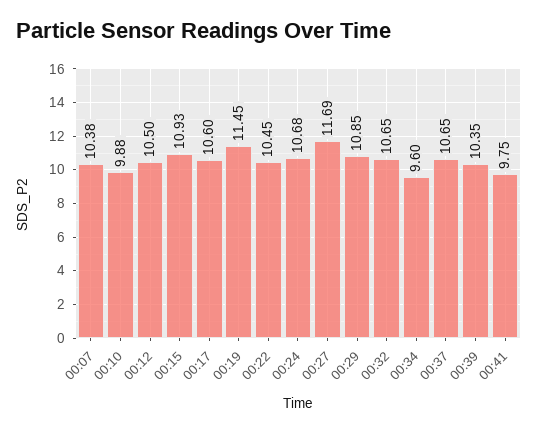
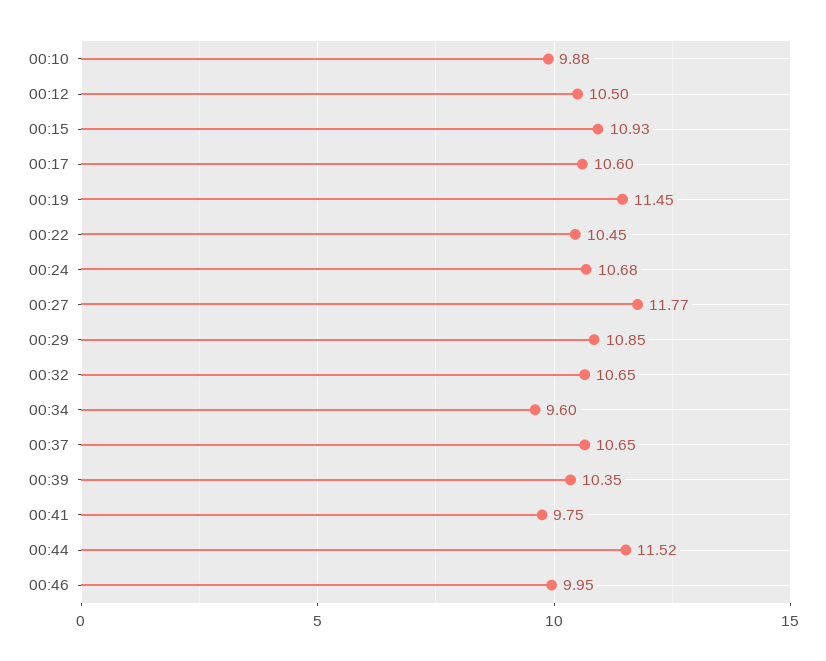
00:07: 10.38 -> none
00:27: 11.69 -> 11.77
00:44: none -> 11.52
00:46: none -> 9.95

